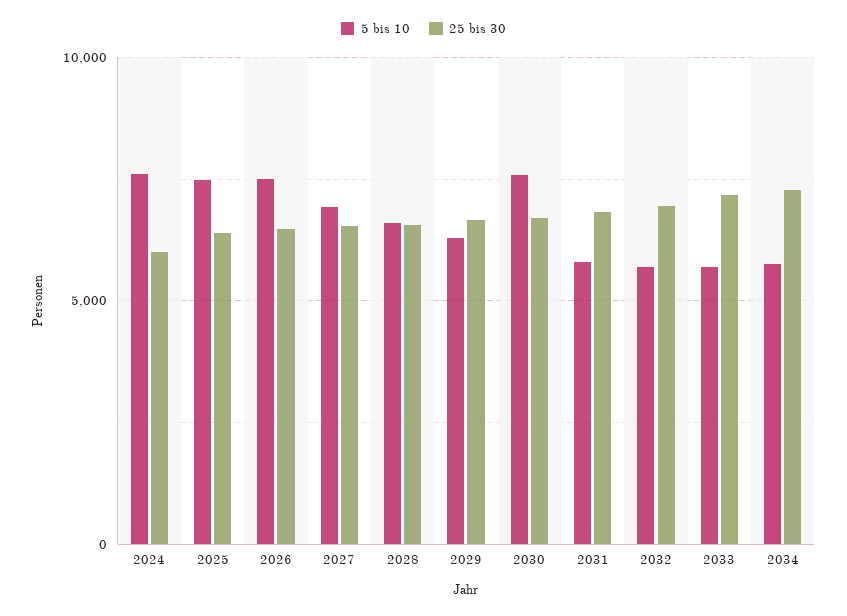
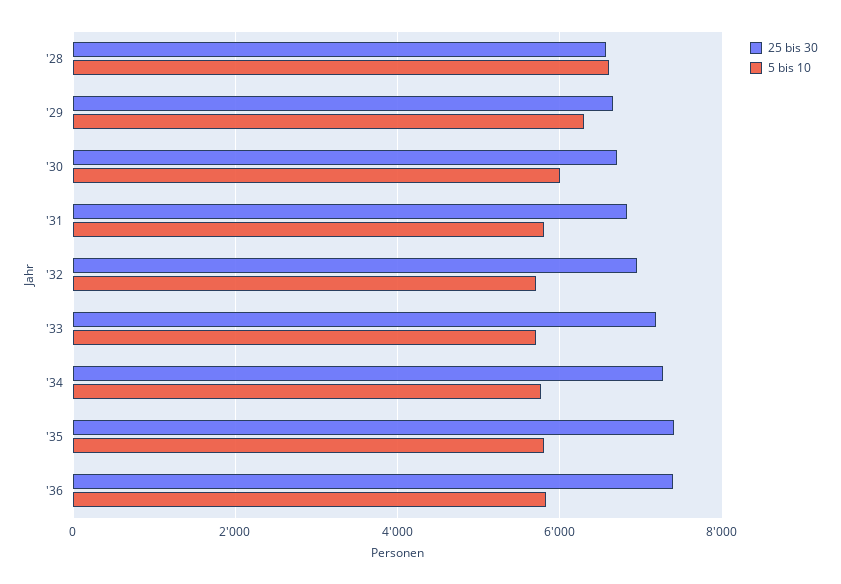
5 bis 10, 2024: 7500 -> none
25 bis 30, 2024: 6000 -> none
5 bis 10, 2025: 7500 -> none
25 bis 30, 2025: 6500 -> none
5 bis 10, 2026: 7500 -> none
25 bis 30, 2026: 6500 -> none
5 bis 10, 2027: 7000 -> none
25 bis 30, 2027: 6500 -> none
5 bis 10, 2030: 7500 -> 6000
25 bis 30, '35: none -> 7400
5 bis 10, '35: none -> 5800
25 bis 30, '36: none -> 7400
5 bis 10, '36: none -> 5800

